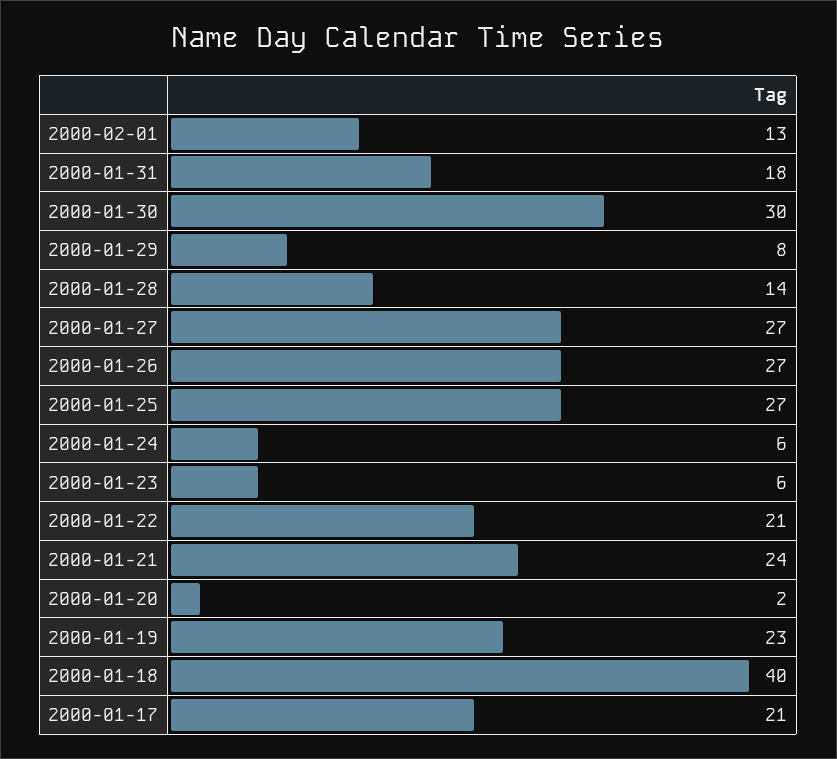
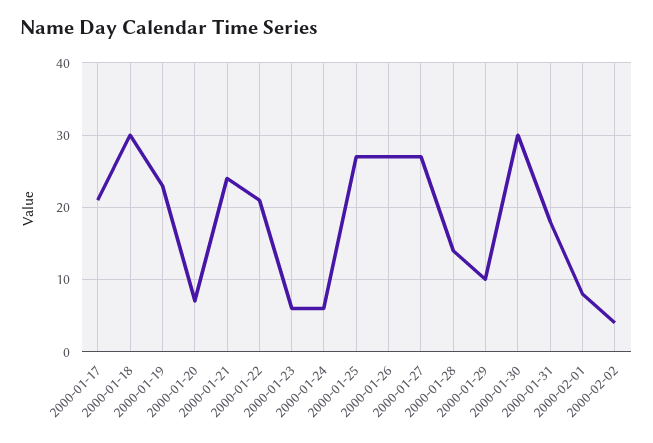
2000-02-01: 13 -> 8
2000-01-29: 8 -> 10
2000-01-20: 2 -> 7
2000-01-18: 40 -> 30
2000-02-02: none -> 4

